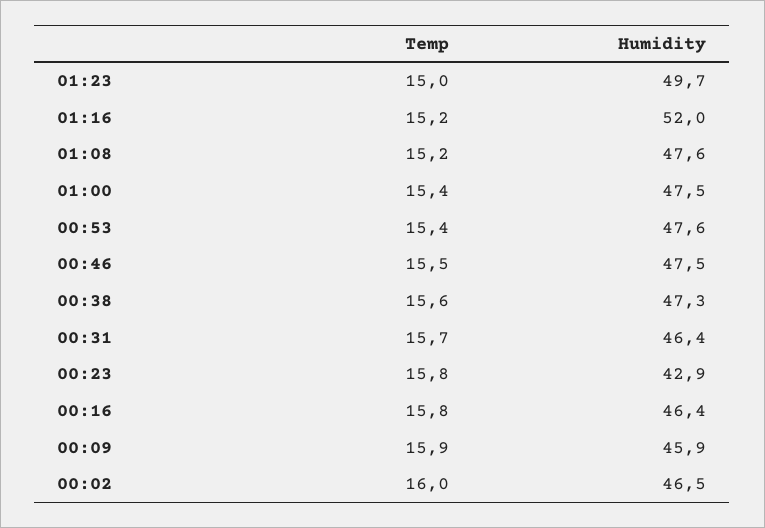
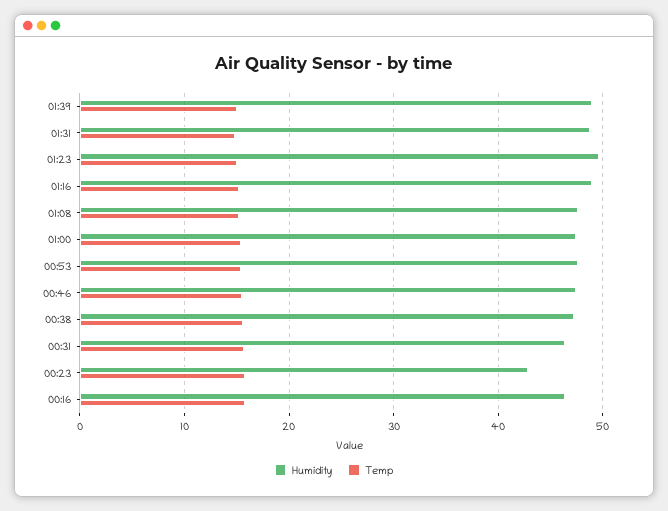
Humidity, 01:16: 52 -> 49
Temp, 00:09: 15.9 -> none
Humidity, 00:09: 45.9 -> none
Temp, 00:02: 16 -> none
Humidity, 00:02: 46.5 -> none
Humidity, 01:39: none -> 49
Temp, 01:39: none -> 15
Humidity, 01:31: none -> 49
Temp, 01:31: none -> 15

